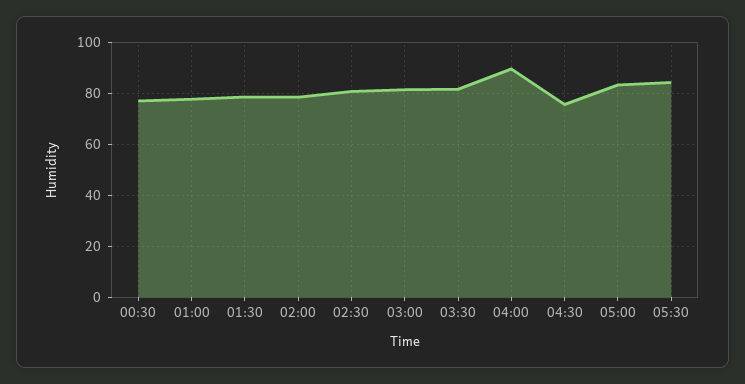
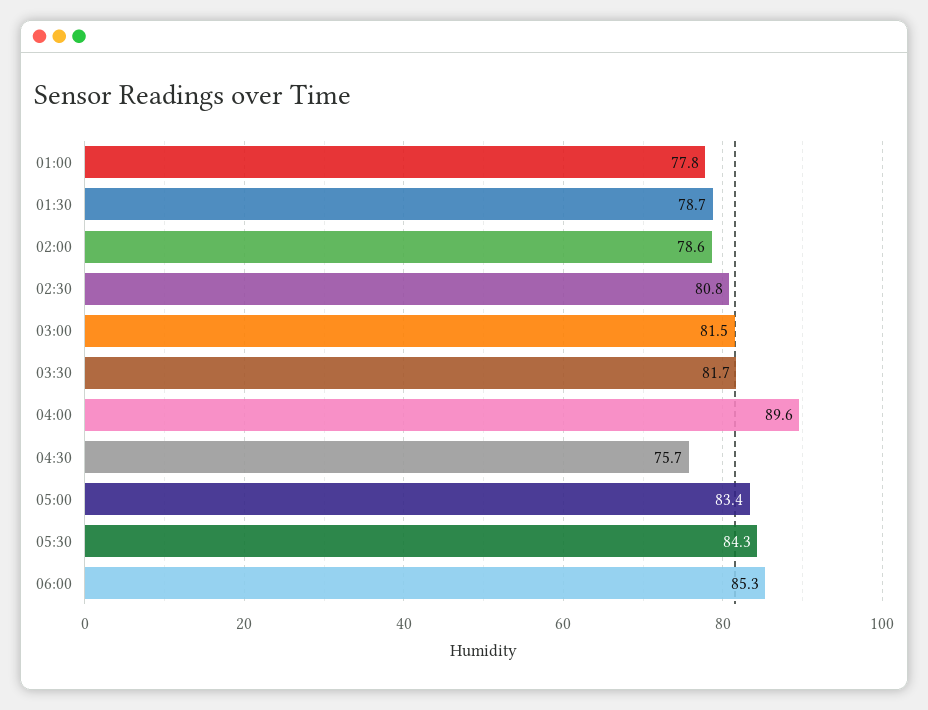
00:30: 77.5 -> none
06:00: none -> 85.3

